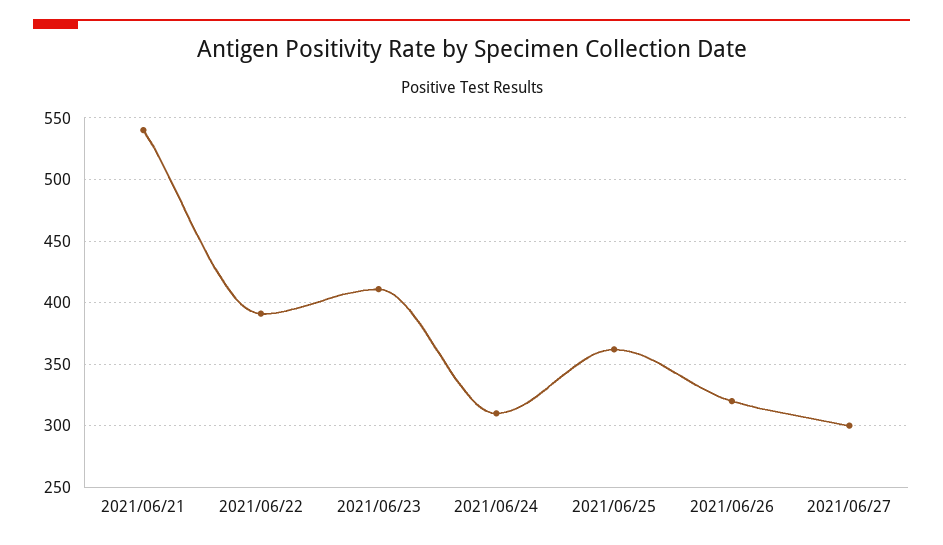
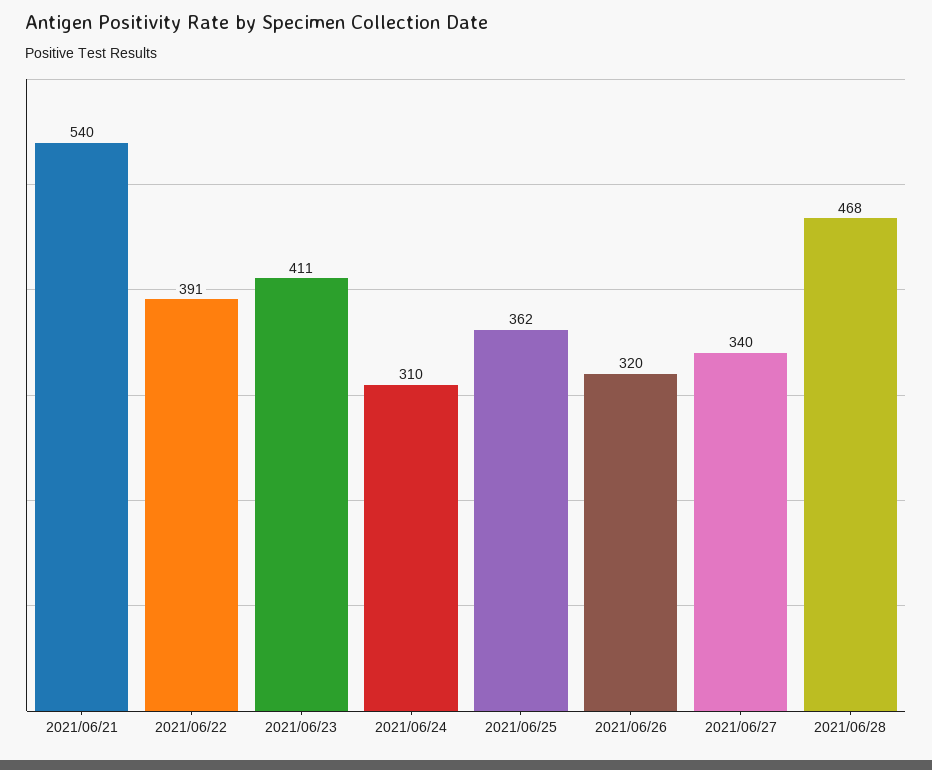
2021/06/27: 300 -> 340
2021/06/28: none -> 468

